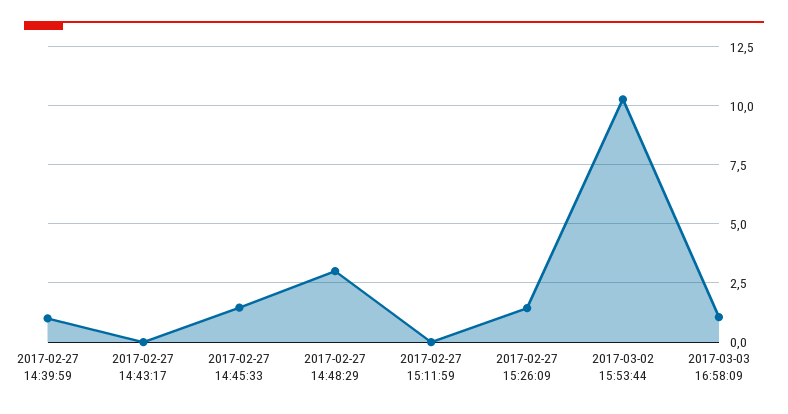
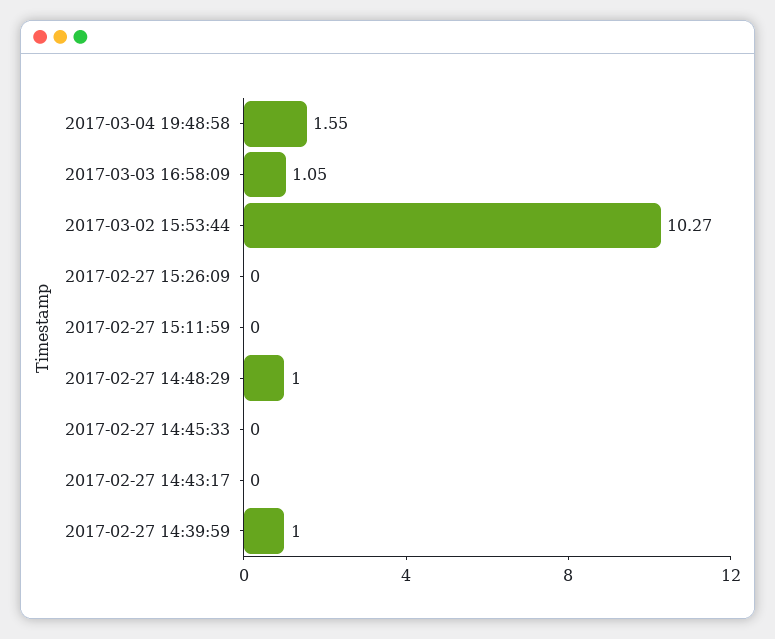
2017-02-27 14:45:33: 1.5 -> 0
2017-02-27 14:48:29: 3 -> 1
2017-02-27 15:26:09: 1.5 -> 0
2017-03-04 19:48:58: none -> 1.55

